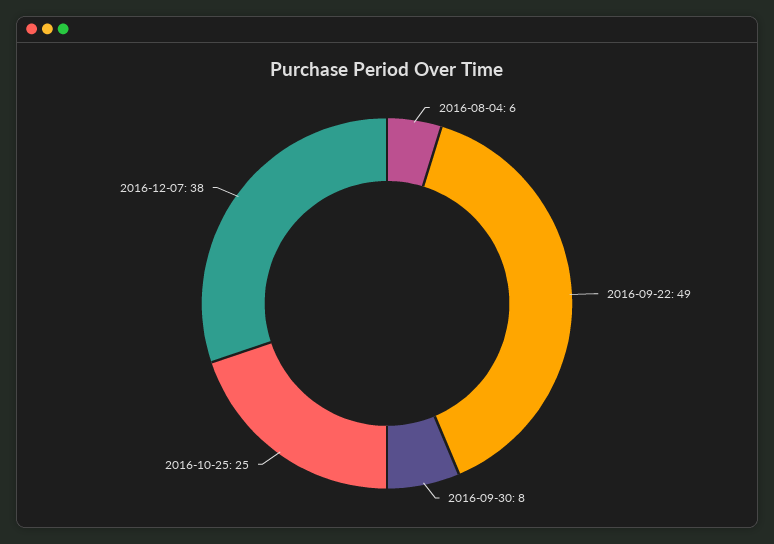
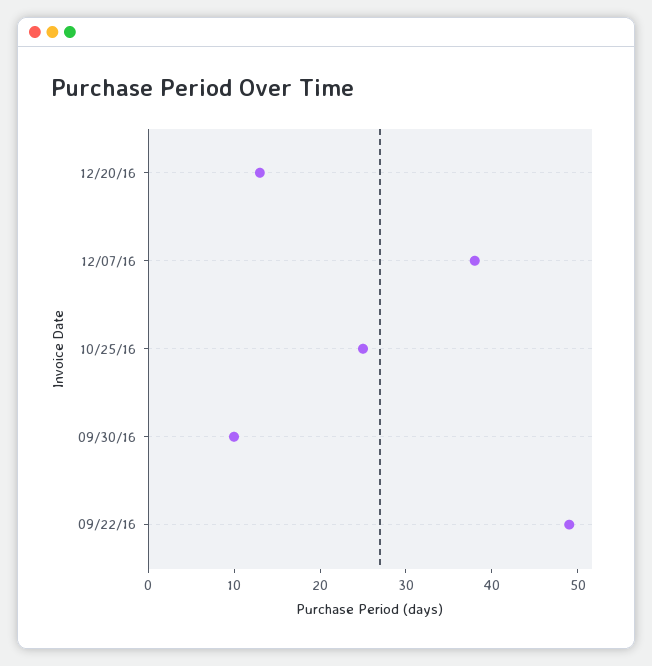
2016-08-04: 6 -> none
2016-09-30: 8 -> 10
12/20/16: none -> 13

